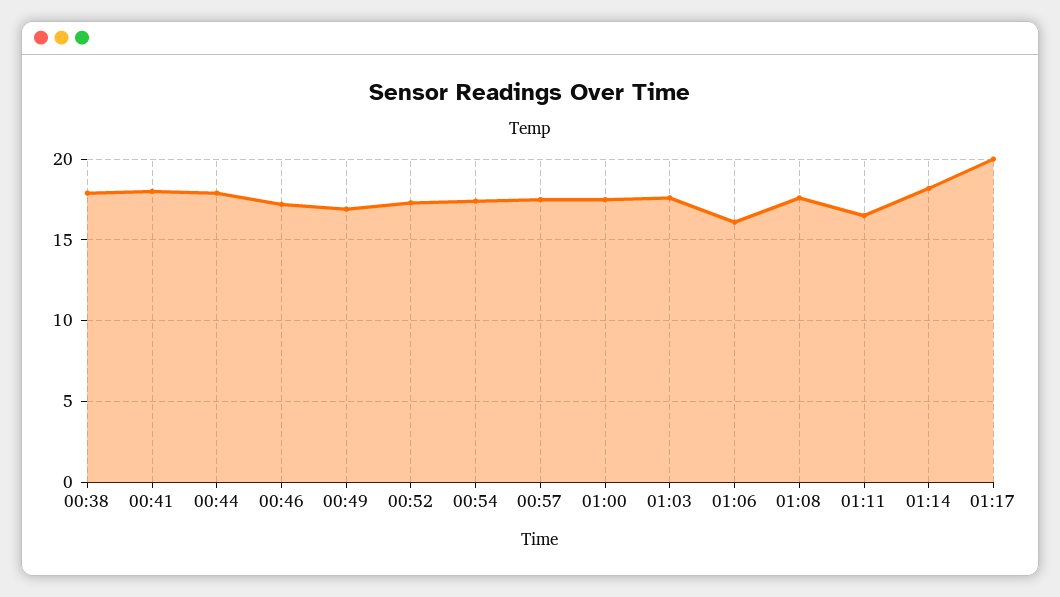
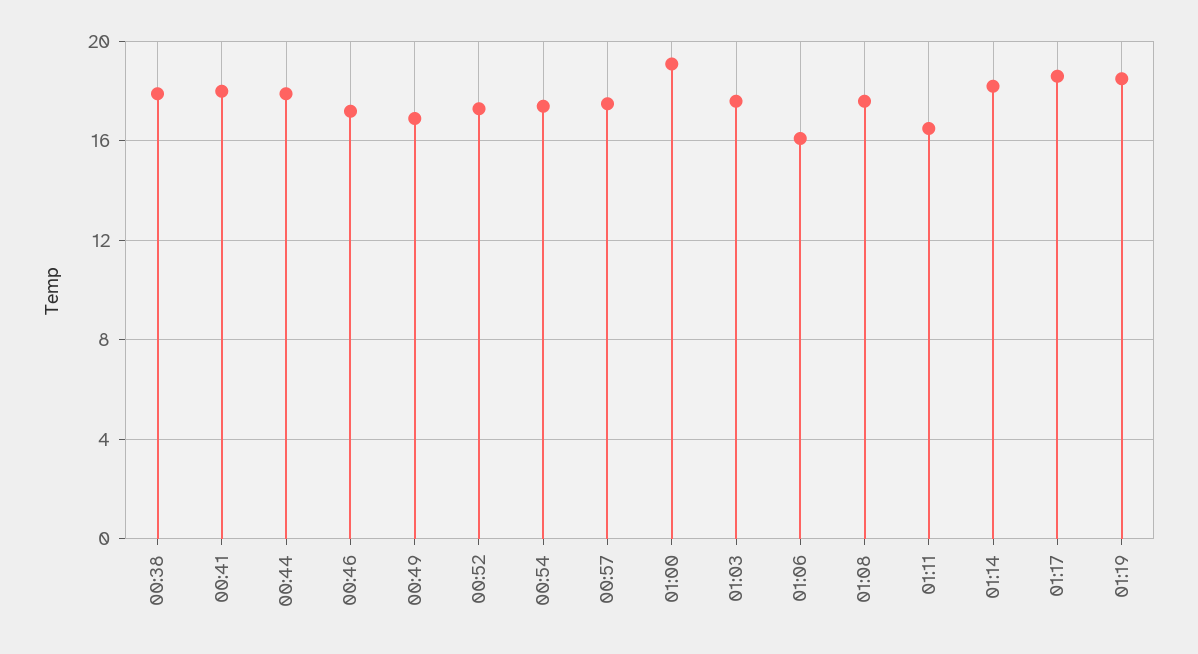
01:00: 17.5 -> 19
01:17: 20 -> 18.5
01:19: none -> 18.5

